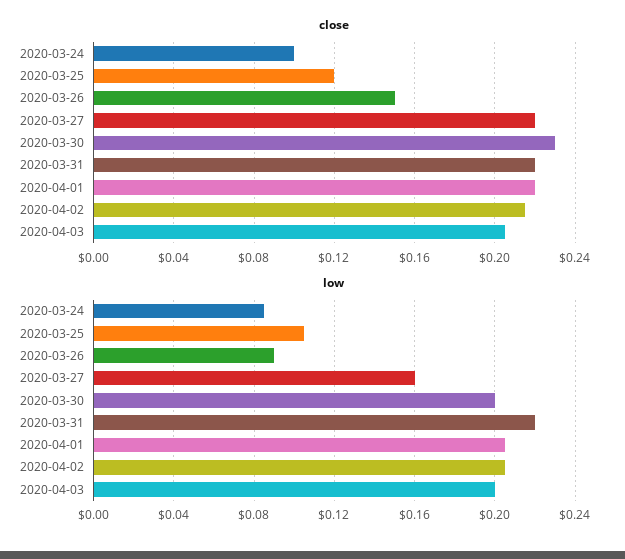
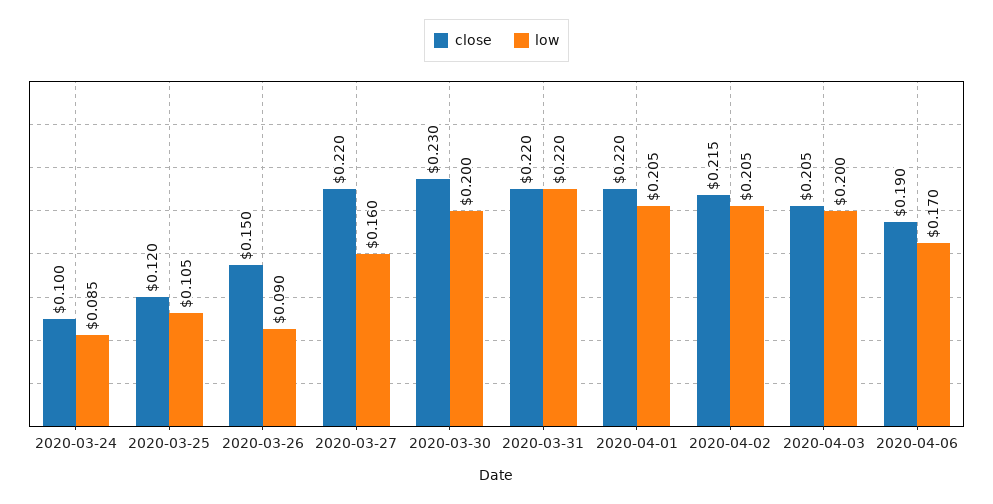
close, 2020-04-06: none -> 0.19
low, 2020-04-06: none -> 0.17

